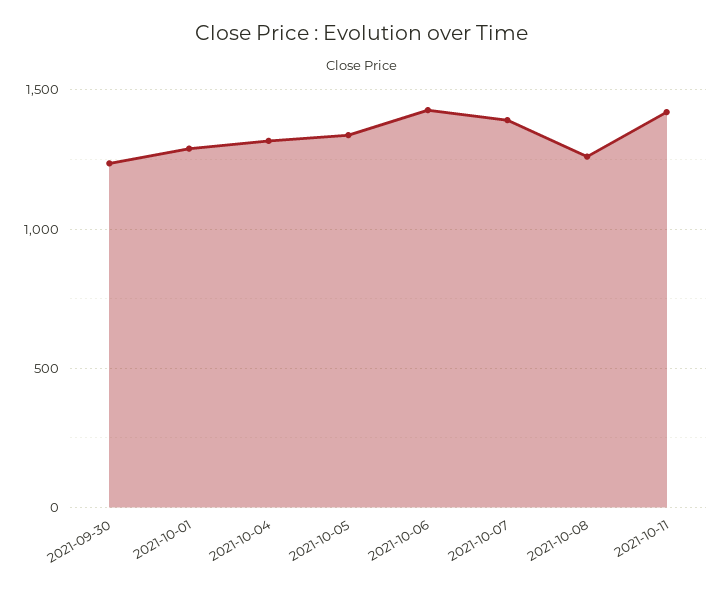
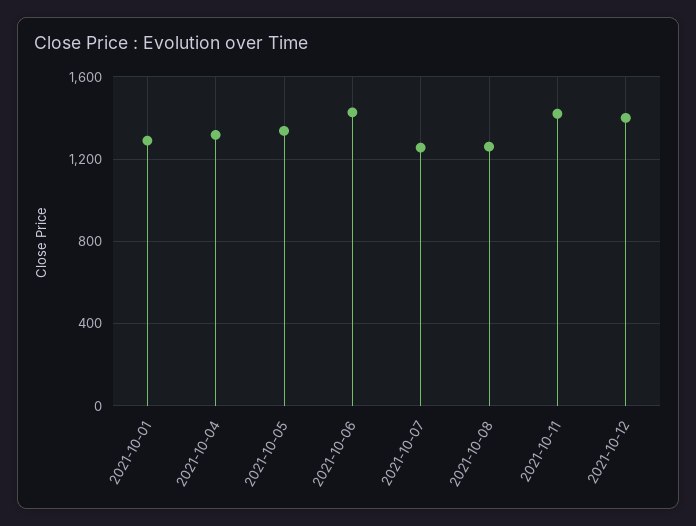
2021-09-30: 1250 -> none
2021-10-07: 1400 -> 1250
2021-10-12: none -> 1400

